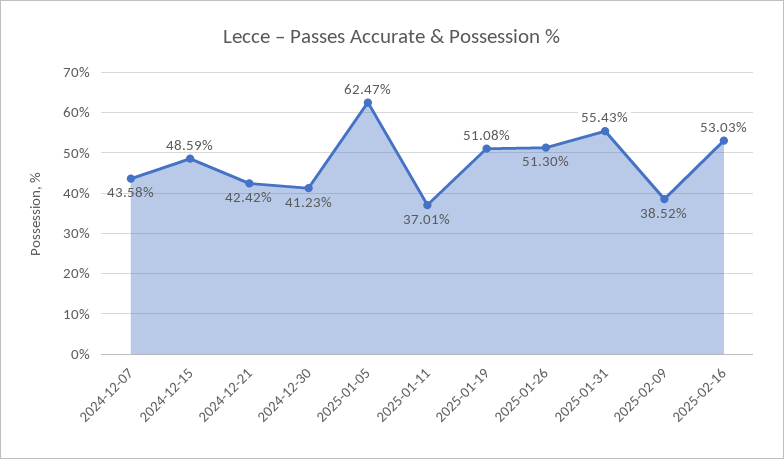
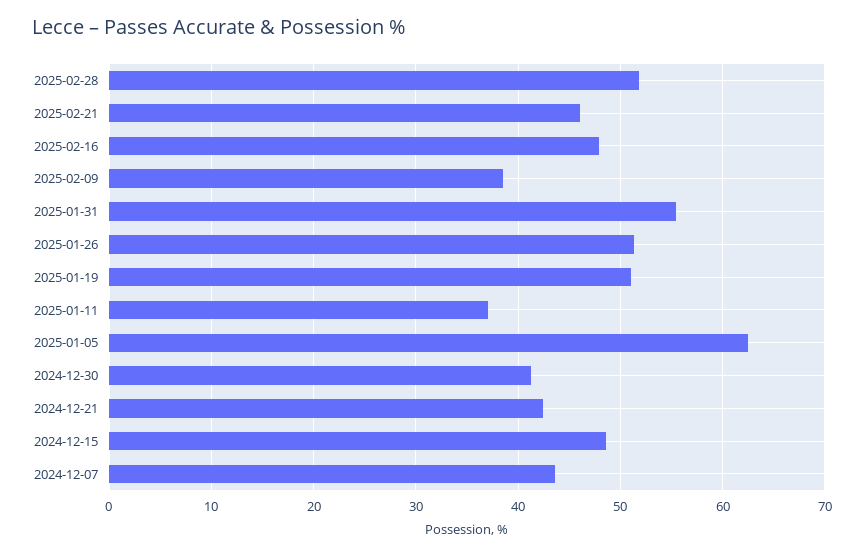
2025-02-16: 53.03 -> 48
2025-02-28: none -> 52
2025-02-21: none -> 46

